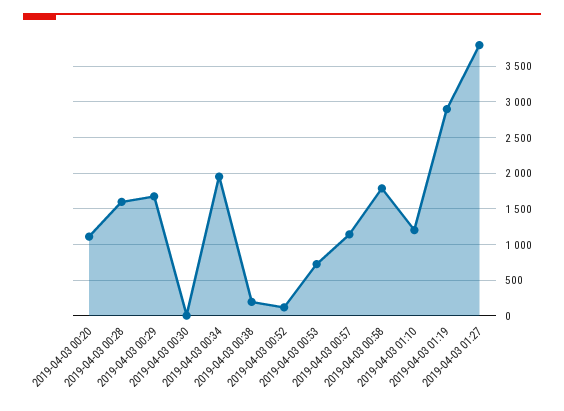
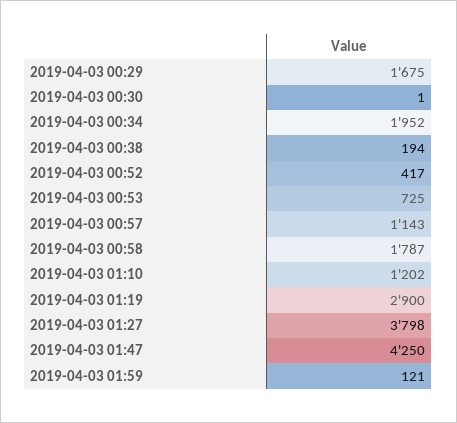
2019-04-03 00:20: 1100 -> none
2019-04-03 00:28: 1600 -> none
2019-04-03 00:52: 100 -> 417
2019-04-03 01:47: none -> 4250
2019-04-03 01:59: none -> 121

